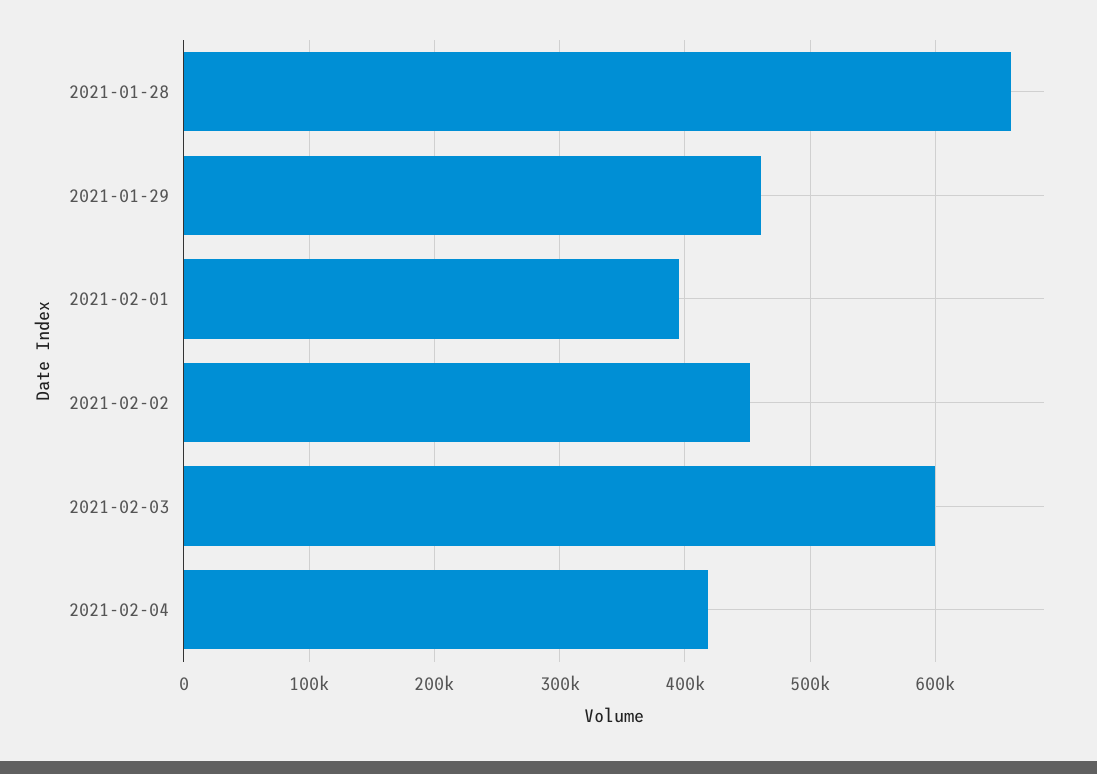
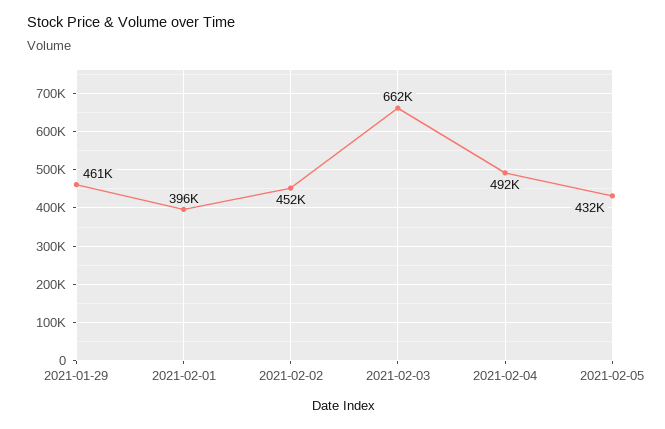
2021-01-28: 660000 -> none
2021-02-03: 600000 -> 662000
2021-02-04: 420000 -> 492000
2021-02-05: none -> 432000

